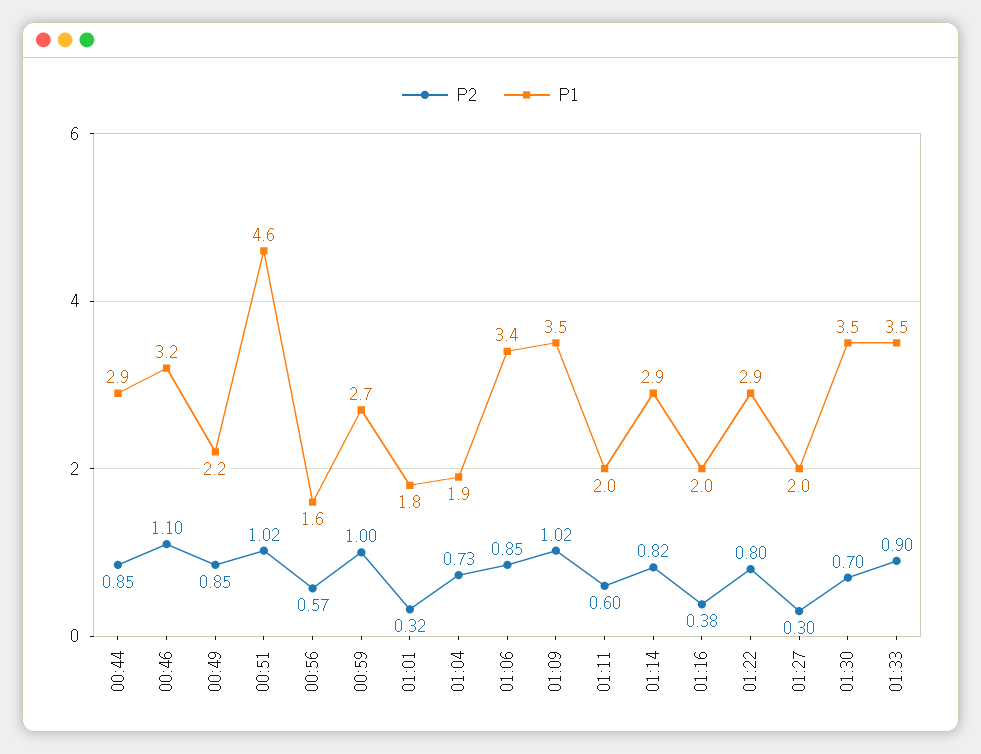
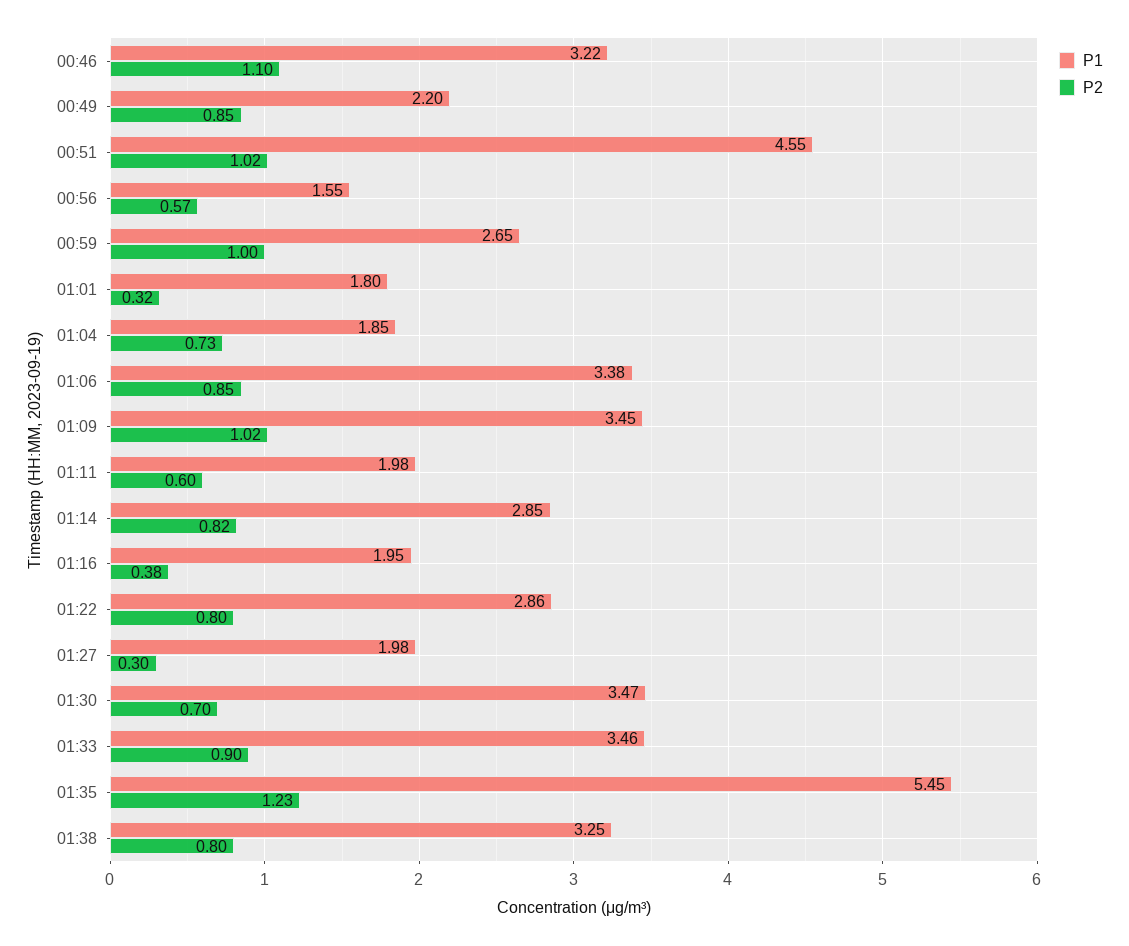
P2, 00:44: 0.85 -> none
P1, 00:44: 2.9 -> none
P1, 01:35: none -> 5.45
P2, 01:35: none -> 1.23
P1, 01:38: none -> 3.25
P2, 01:38: none -> 0.8

